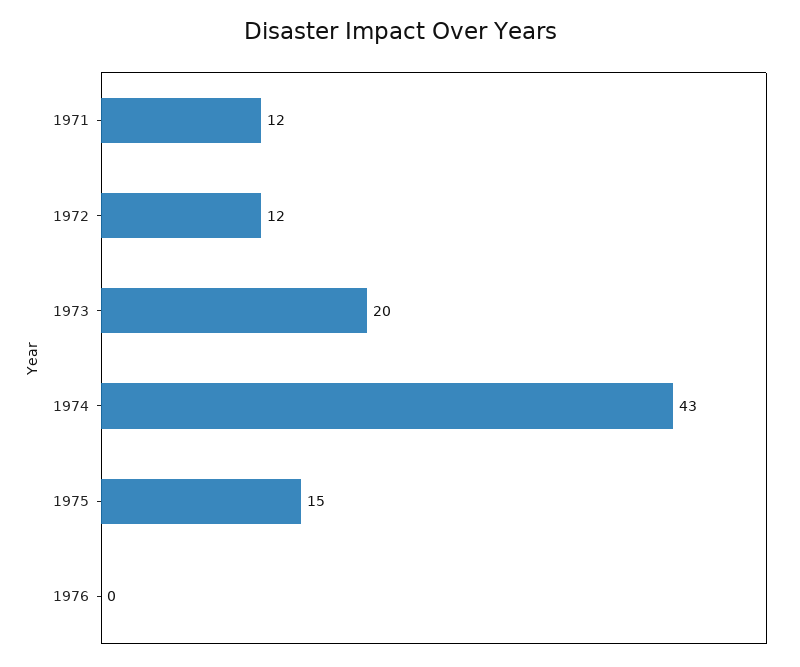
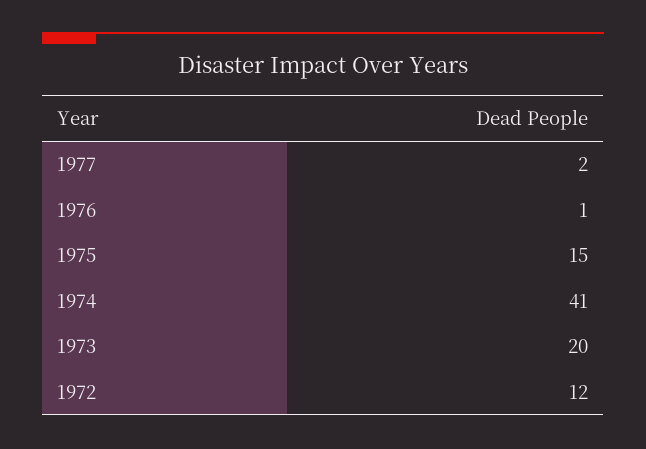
1971: 12 -> none
1974: 43 -> 41
1976: 0 -> 1
1977: none -> 2

